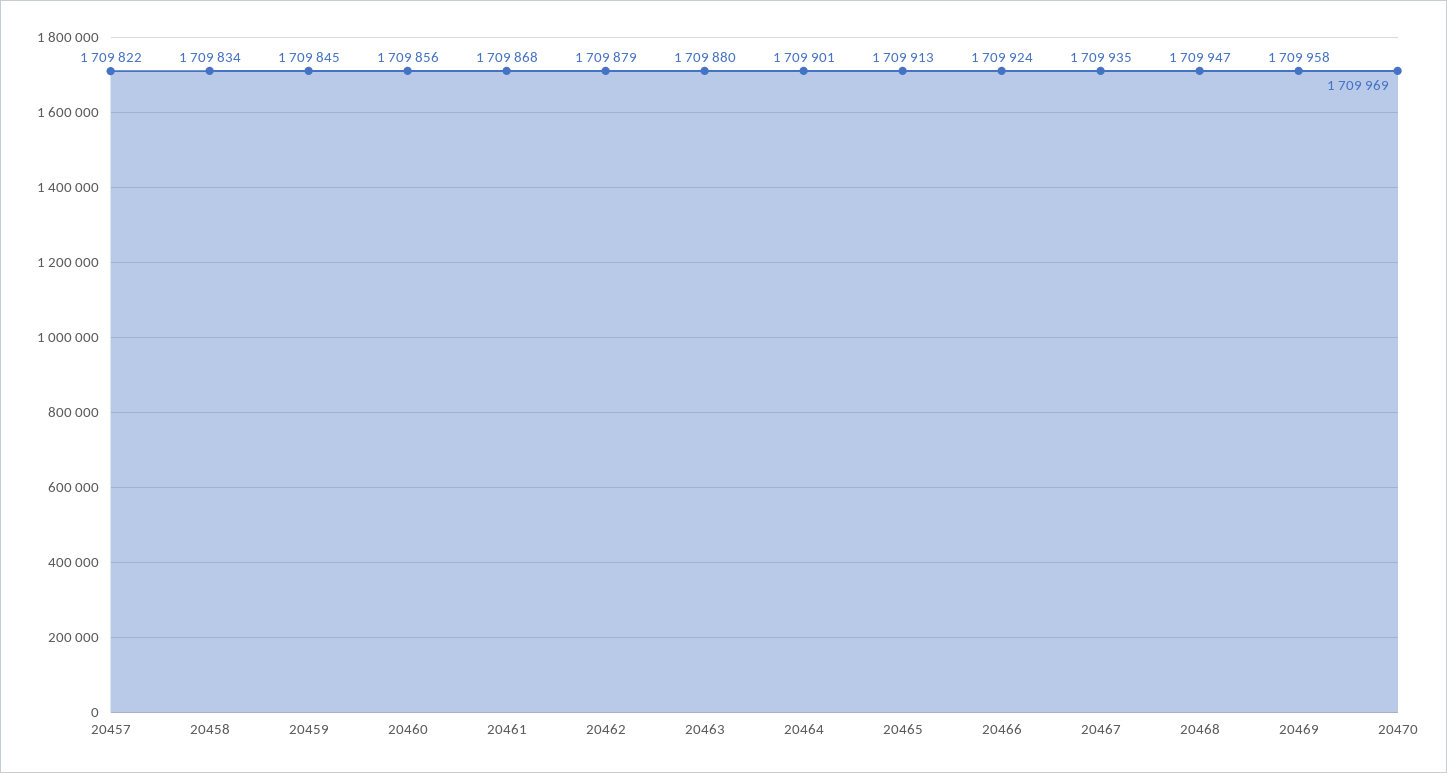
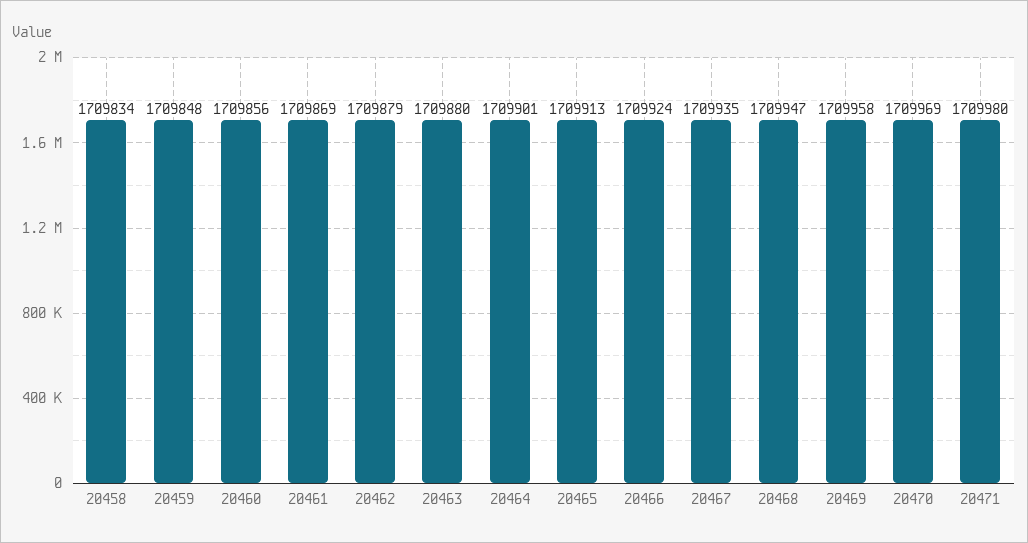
20457: 1709822 -> none
20459: 1709845 -> 1709848
20461: 1709868 -> 1709869
20471: none -> 1709980

